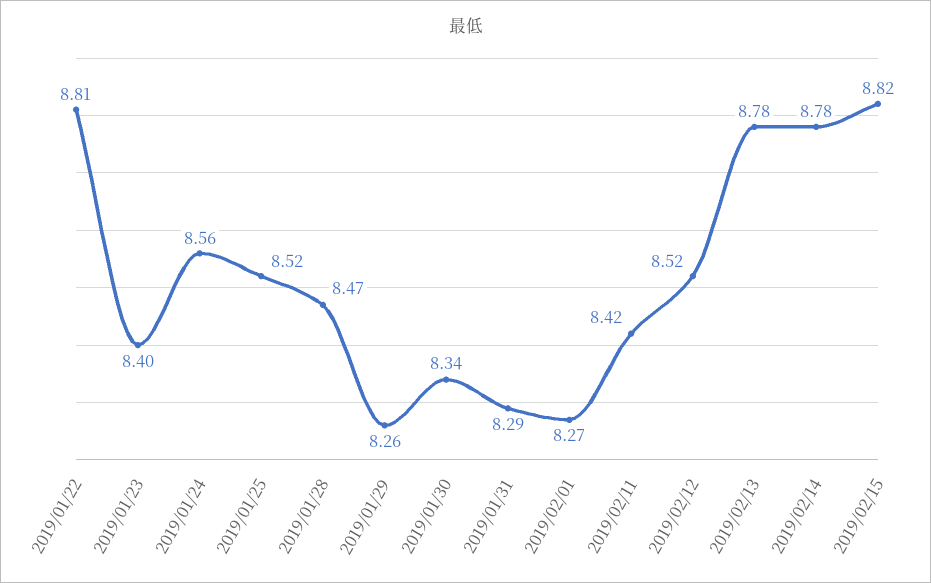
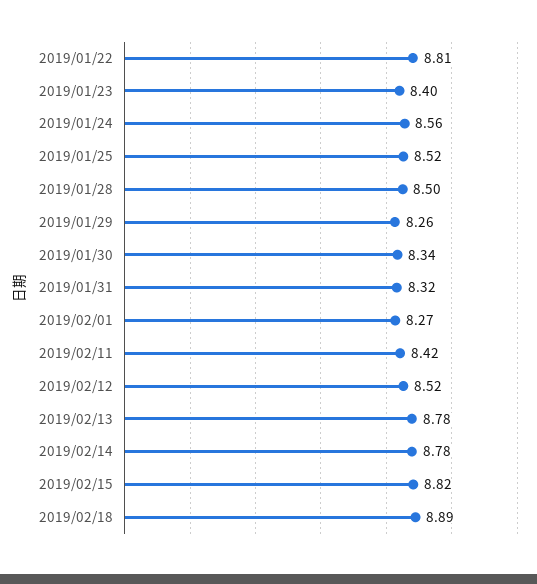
2019/01/28: 8.47 -> 8.5
2019/01/31: 8.29 -> 8.32
2019/02/18: none -> 8.89

